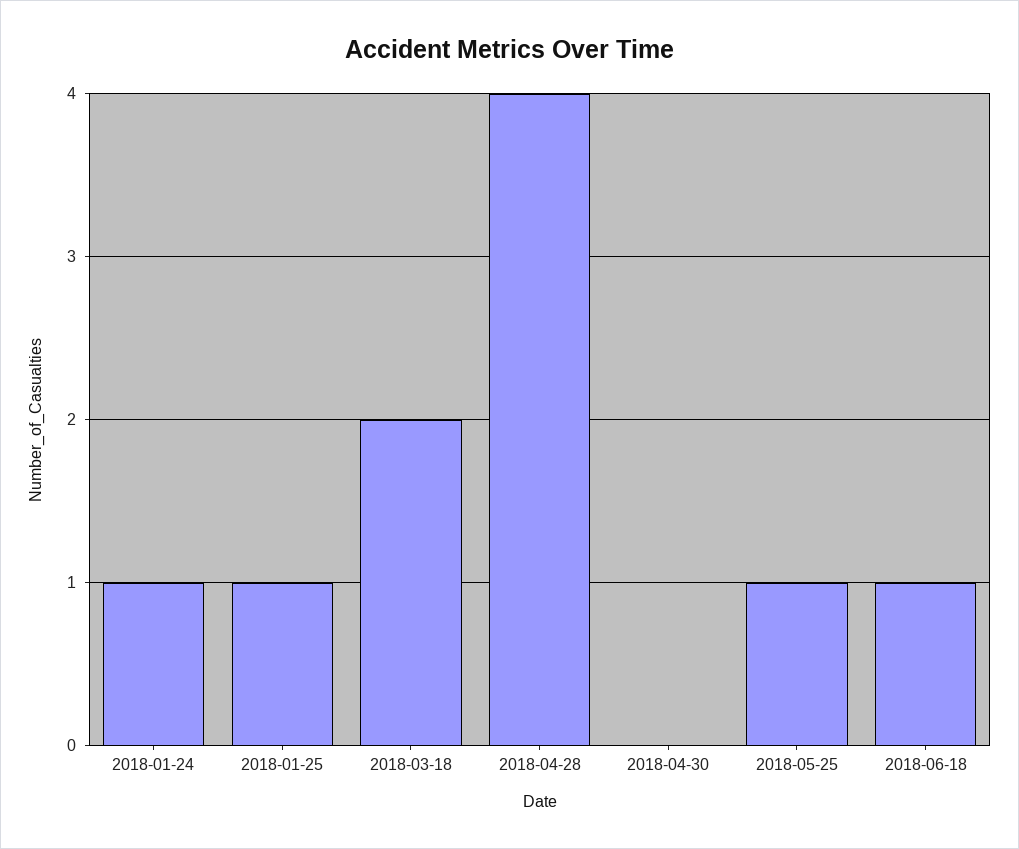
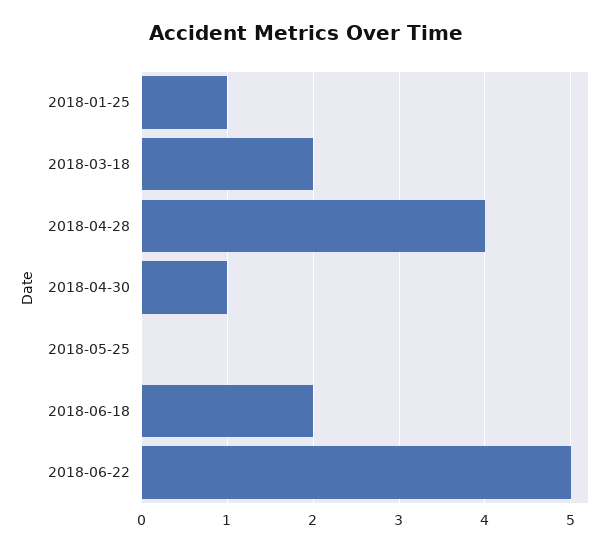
2018-01-24: 1 -> none
2018-04-30: 0 -> 1
2018-05-25: 1 -> 0
2018-06-18: 1 -> 2
2018-06-22: none -> 5

